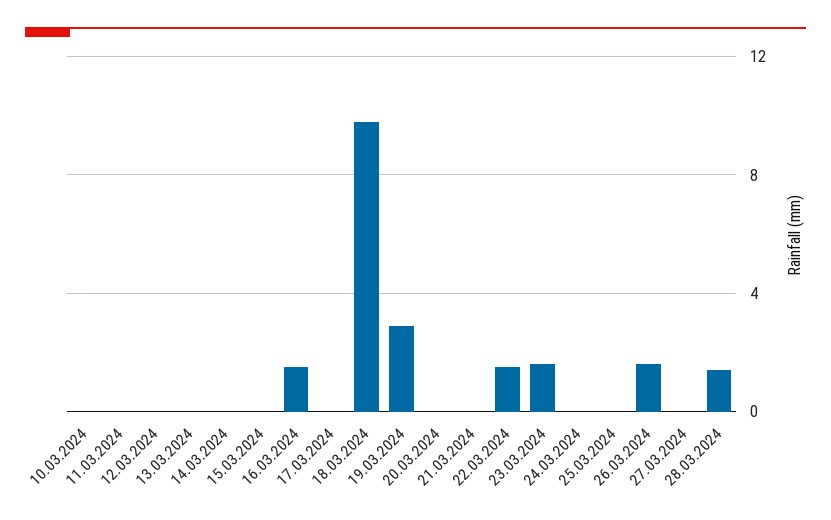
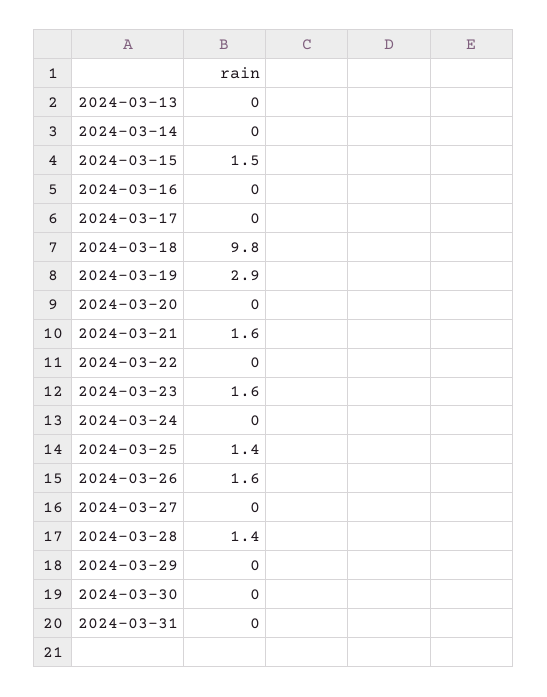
10.03.2024: 0 -> none
11.03.2024: 0 -> none
12.03.2024: 0 -> none
15.03.2024: 0 -> 1.5
16.03.2024: 1.5 -> 0
21.03.2024: 0 -> 1.6
22.03.2024: 1.5 -> 0
25.03.2024: 0 -> 1.4
2024-03-29: none -> 0
2024-03-30: none -> 0
2024-03-31: none -> 0

